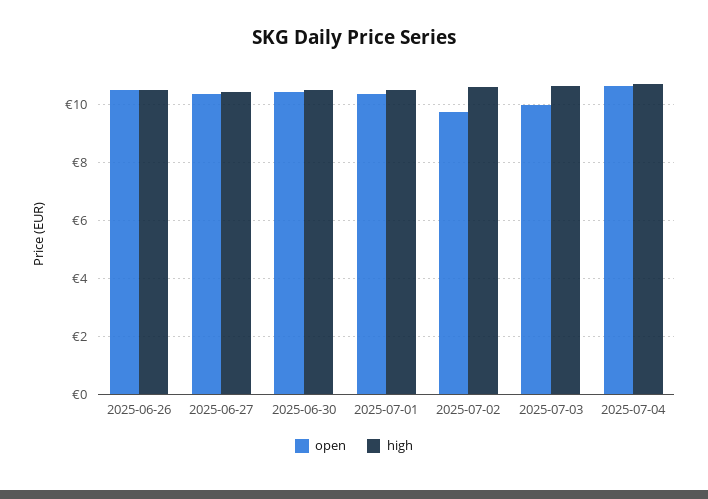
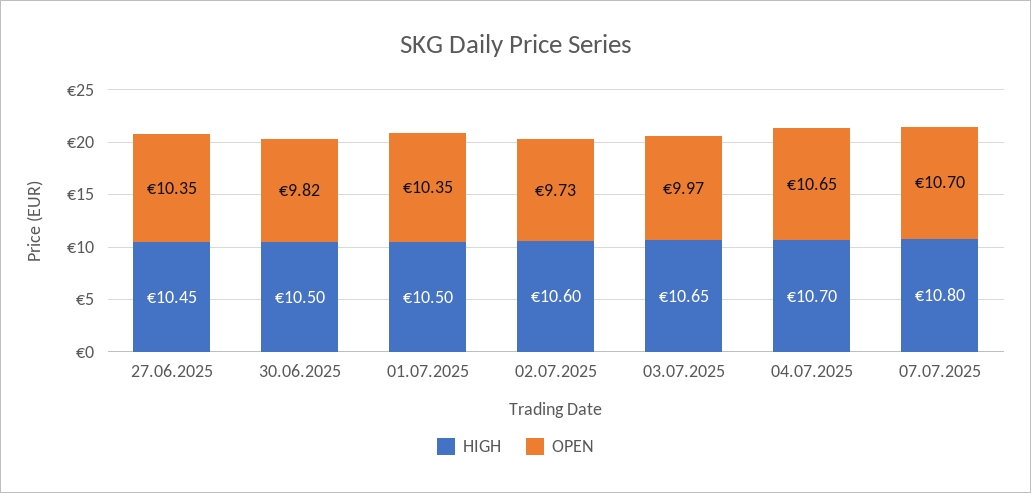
open, 2025-06-26: 10.5 -> none
high, 2025-06-26: 10.5 -> none
open, 2025-06-30: 10.5 -> 9.82
high, 07.07.2025: none -> 10.8
open, 07.07.2025: none -> 10.7

